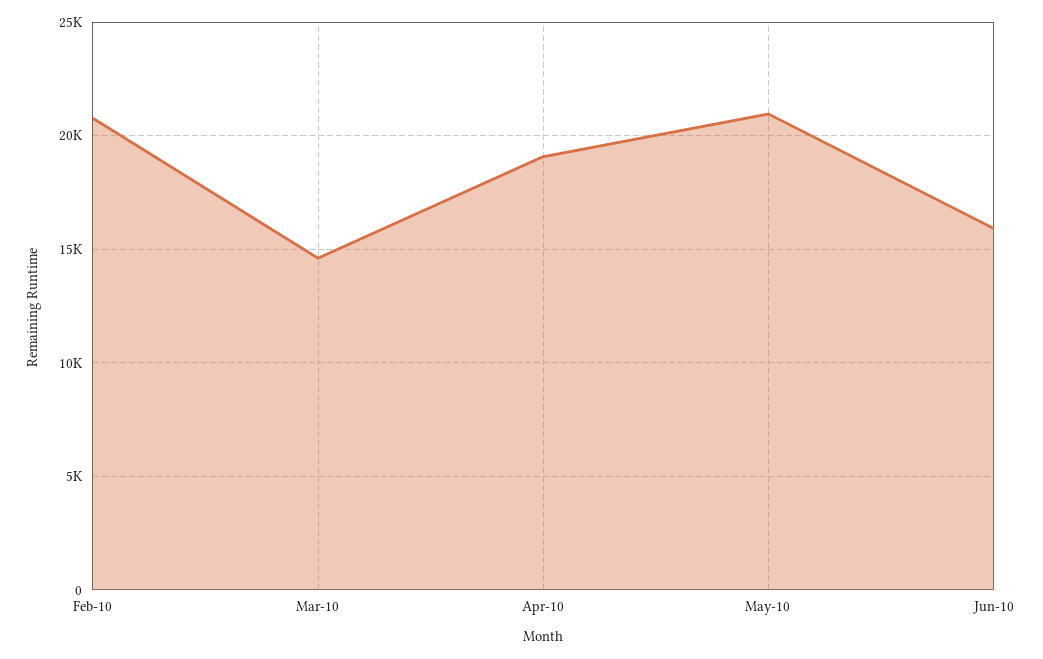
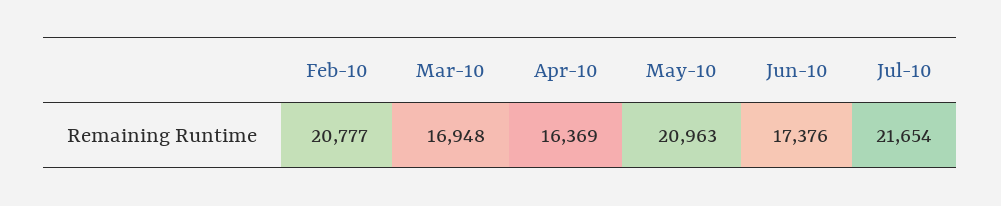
Mar-10: 14500 -> 16948
Apr-10: 19000 -> 16369
Jun-10: 16000 -> 17376
Jul-10: none -> 21654

